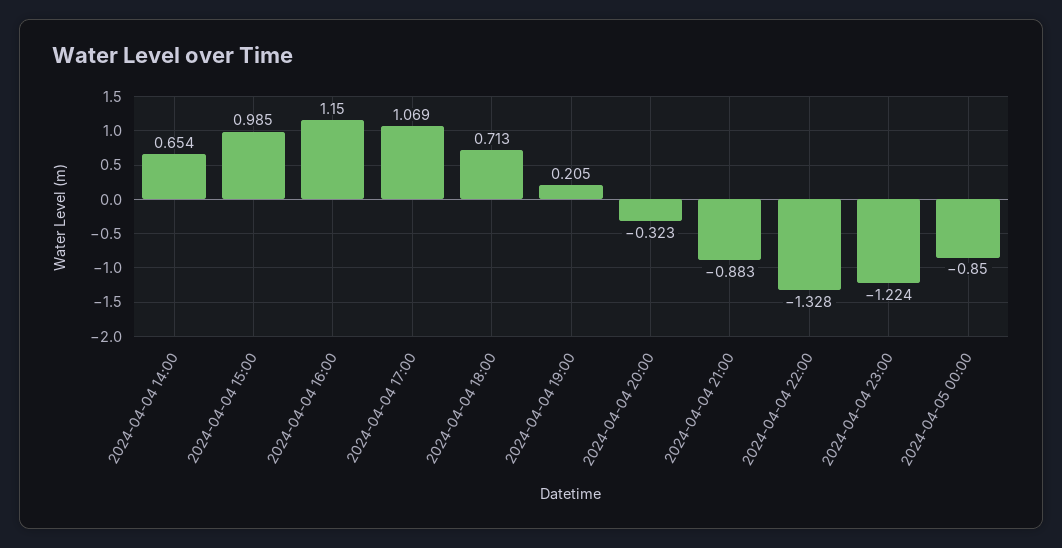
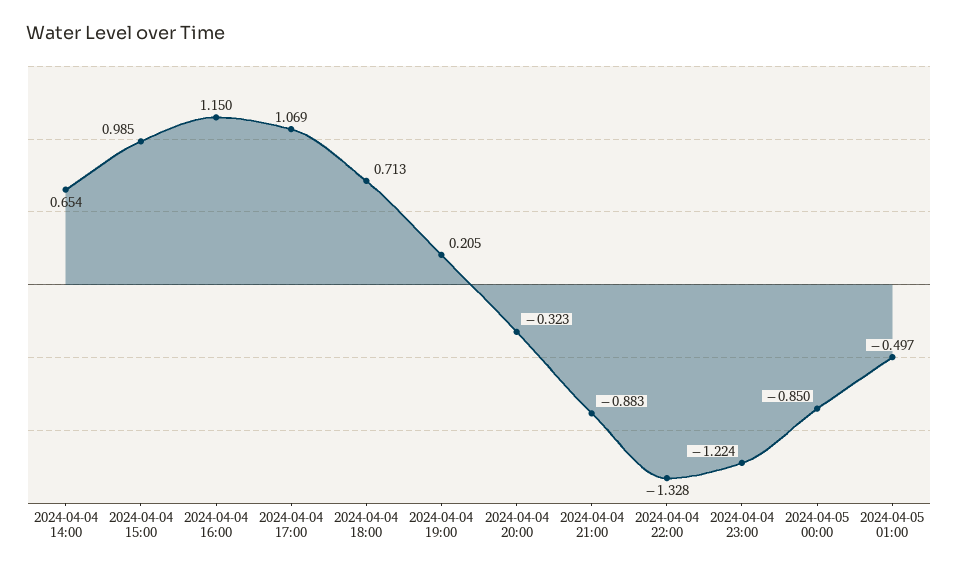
2024-04-05 01:00: none -> -0.497

